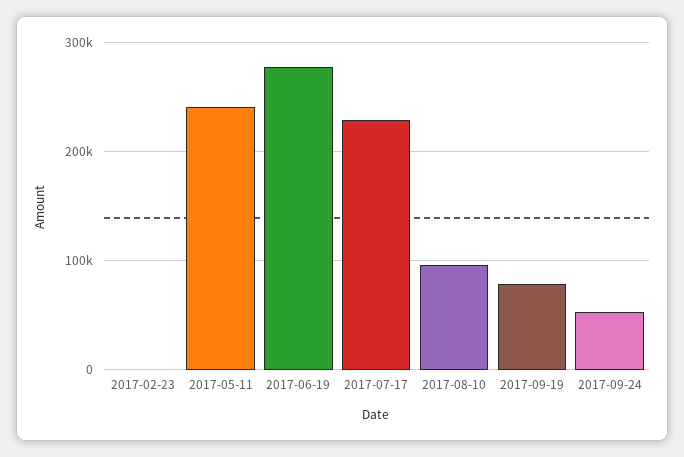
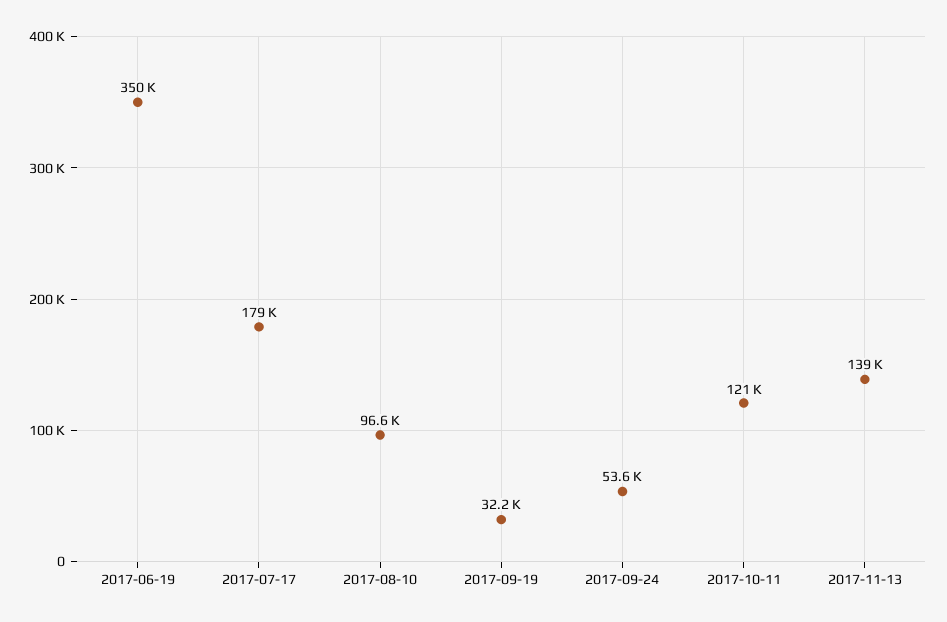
2017-02-23: 0 -> none
2017-05-11: 240000 -> none
2017-06-19: 280000 -> 350000
2017-07-17: 230000 -> 179000
2017-09-19: 80000 -> 32200
2017-10-11: none -> 121000
2017-11-13: none -> 139000

